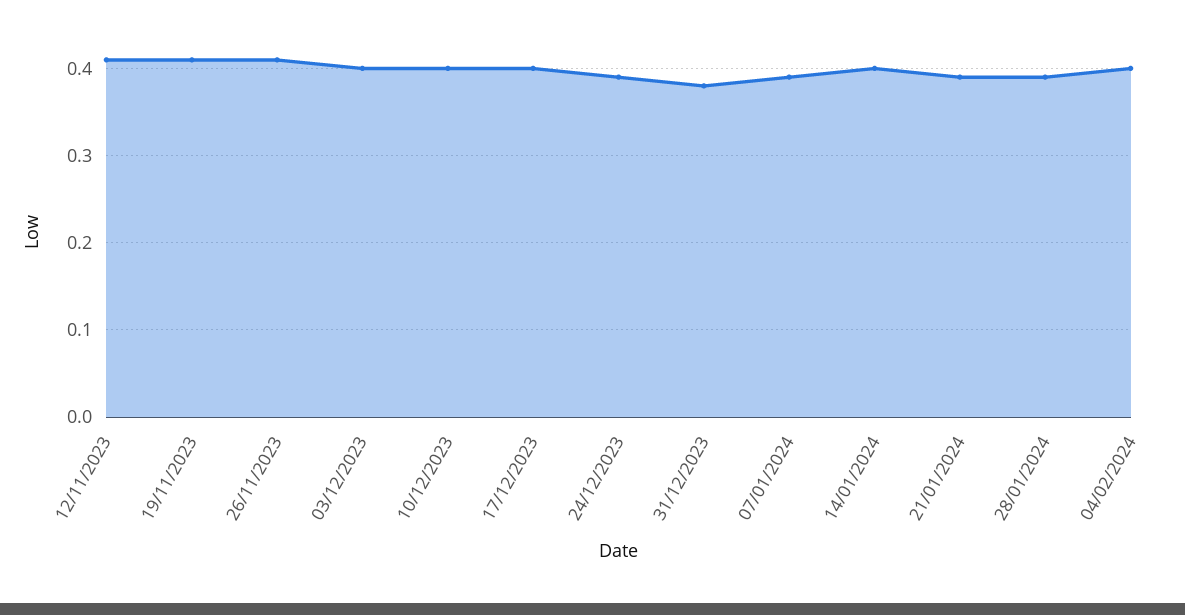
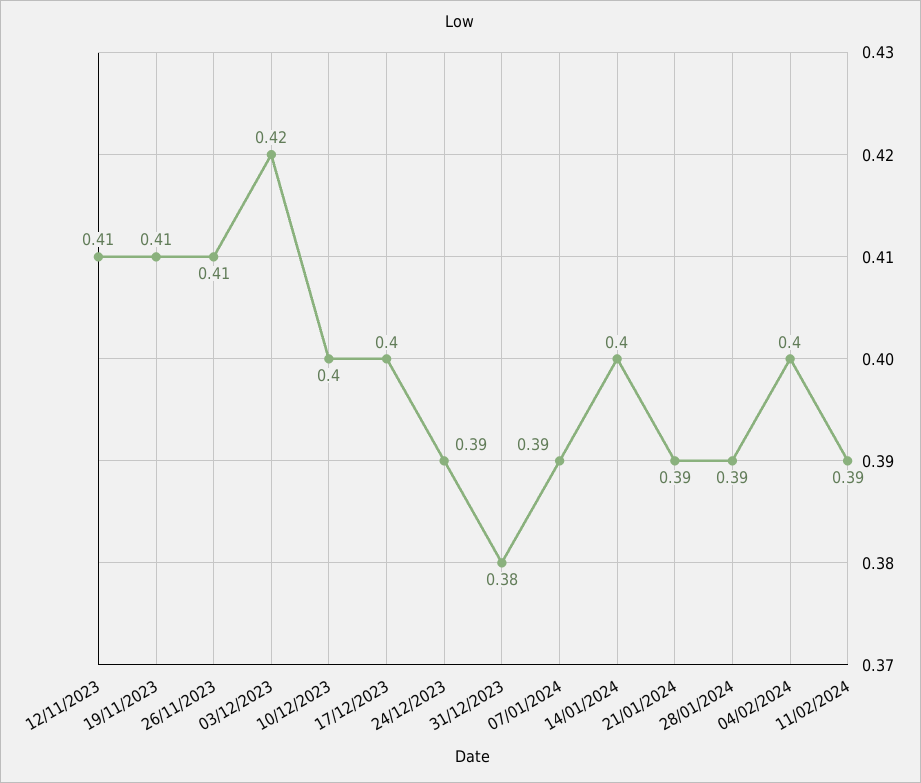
03/12/2023: 0.4 -> 0.42
11/02/2024: none -> 0.39

